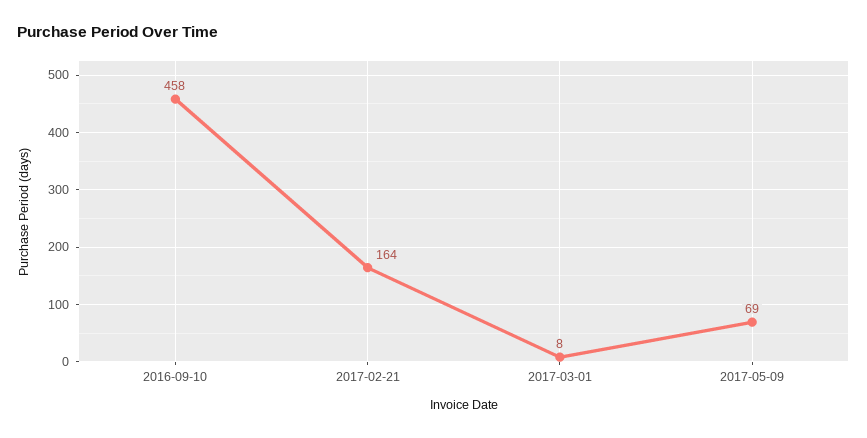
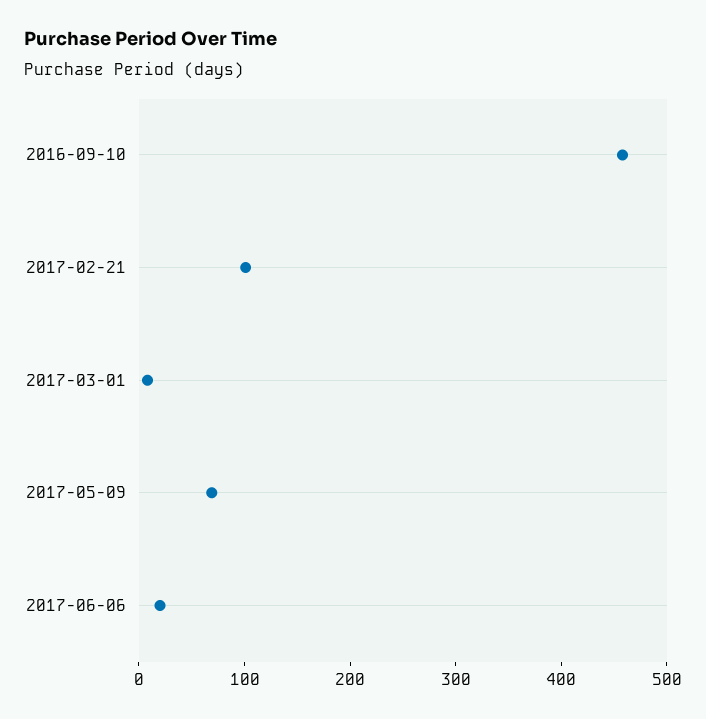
2017-02-21: 164 -> 100
2017-06-06: none -> 20

